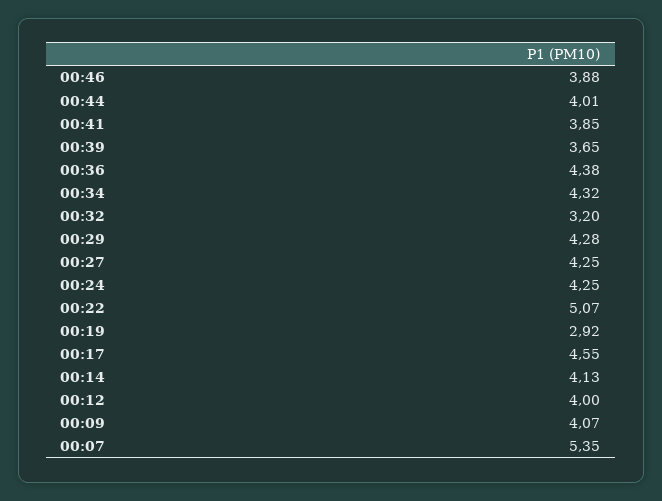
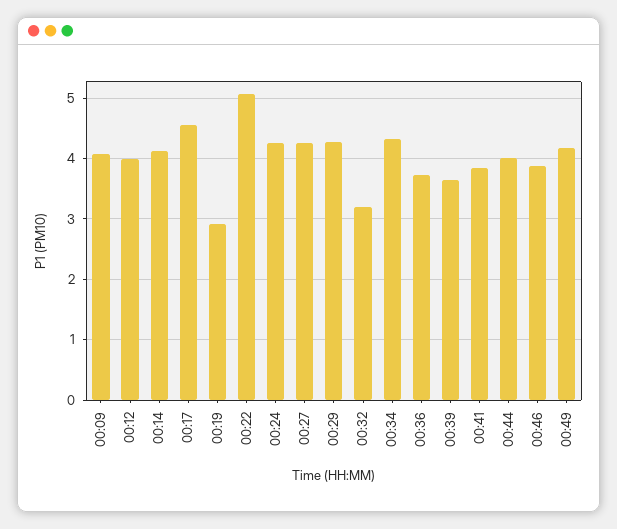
00:36: 4.38 -> 3.7
00:07: 5.35 -> none
00:49: none -> 4.2

